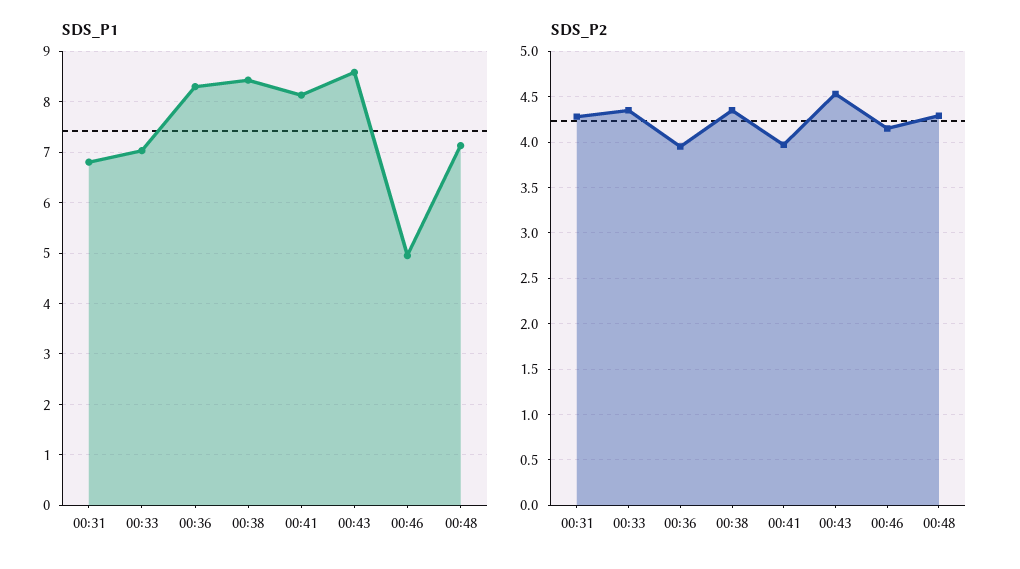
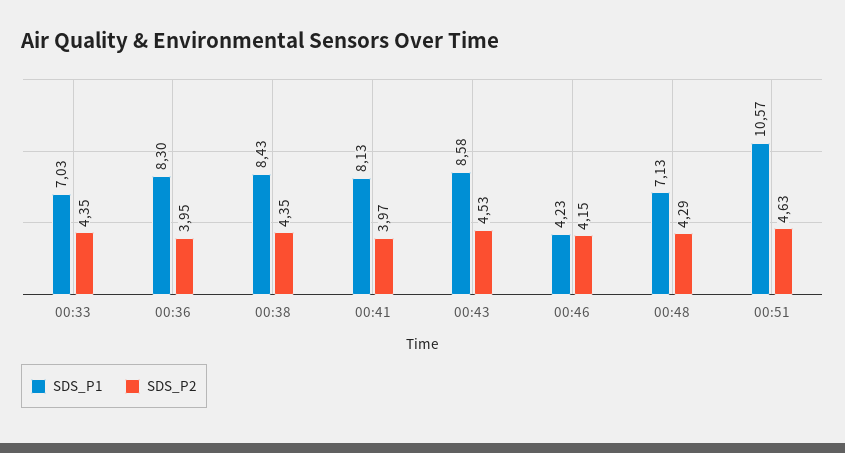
SDS_P1, 00:31: 6.8 -> none
SDS_P1, 00:46: 5 -> 4.23
SDS_P2, 00:31: 4.3 -> none
SDS_P1, 00:51: none -> 10.57
SDS_P2, 00:51: none -> 4.63

